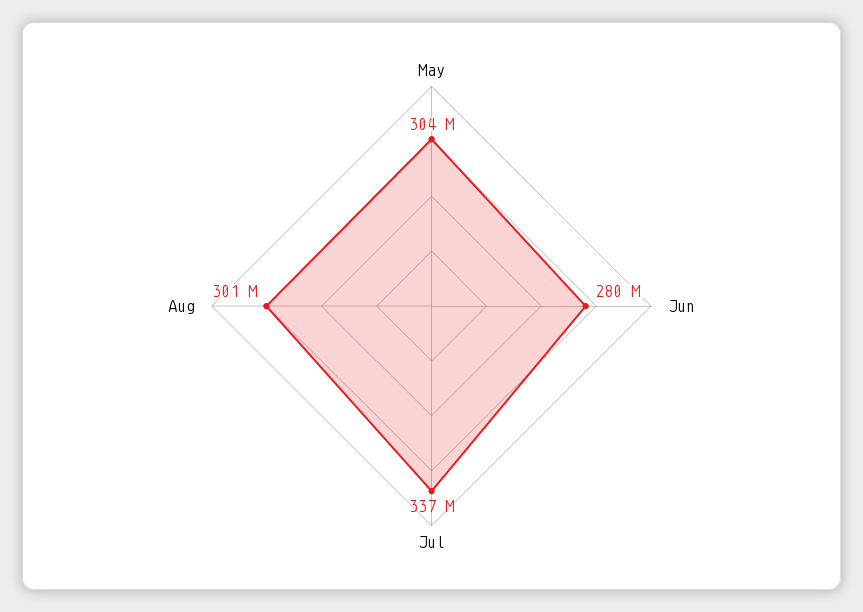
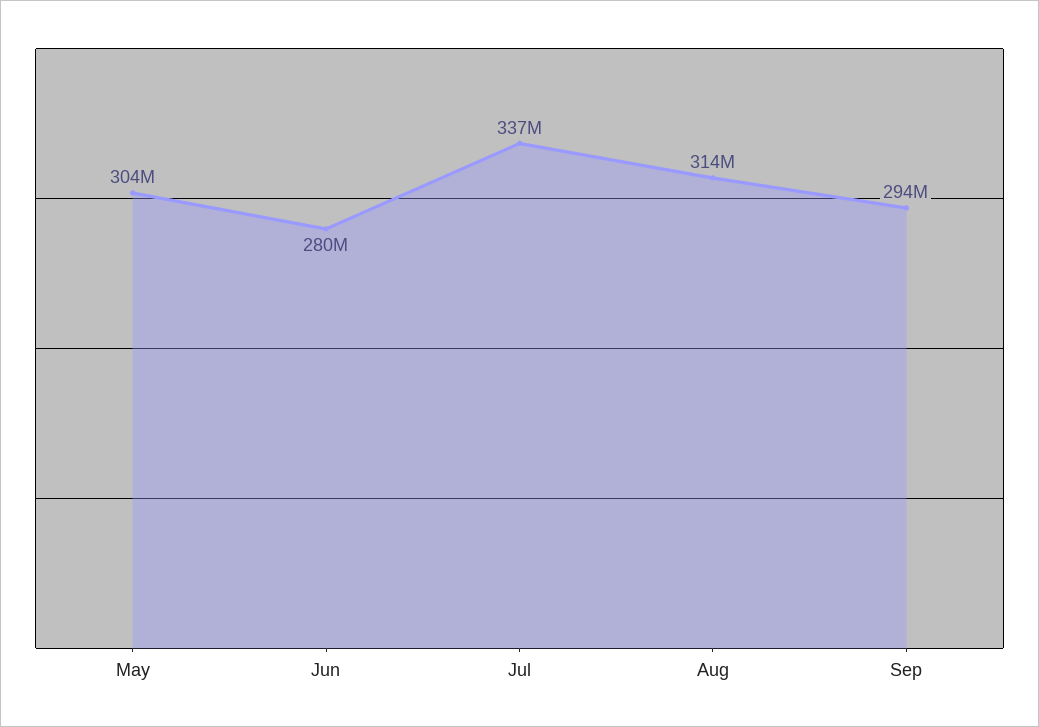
Aug: 301000000 -> 314000000
Sep: none -> 294000000

